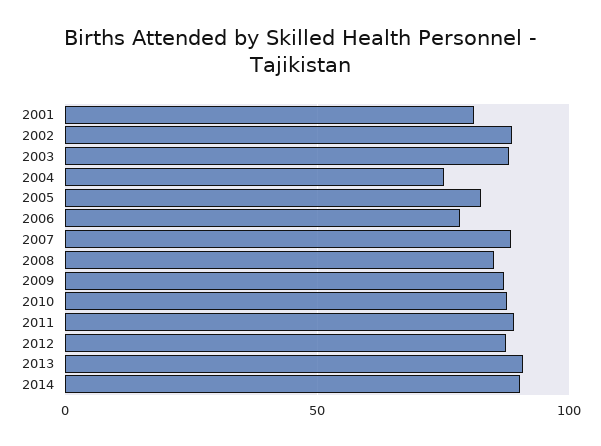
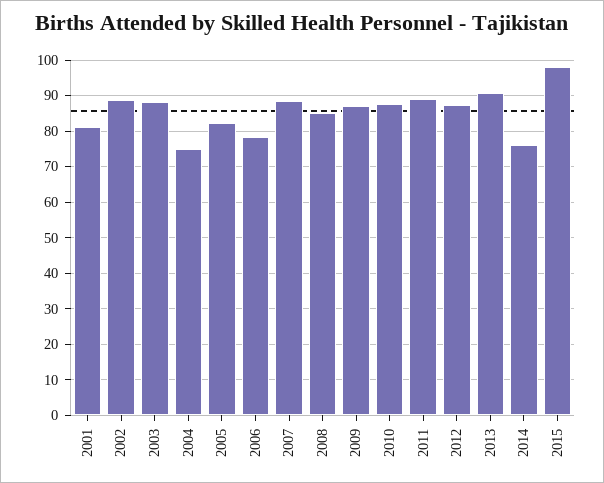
2014: 90 -> 76
2015: none -> 98

